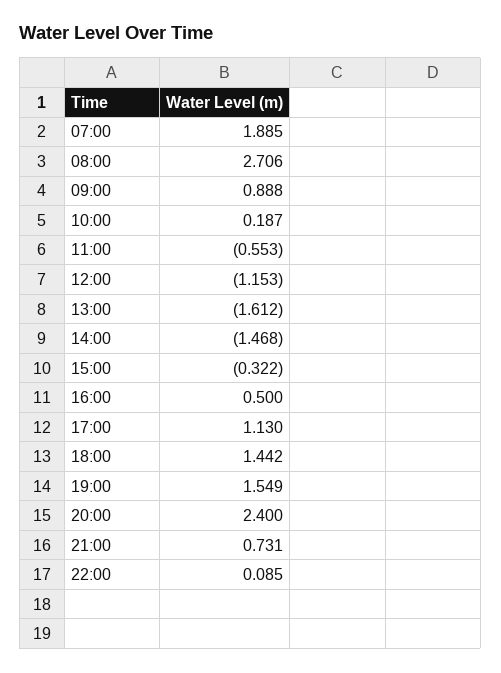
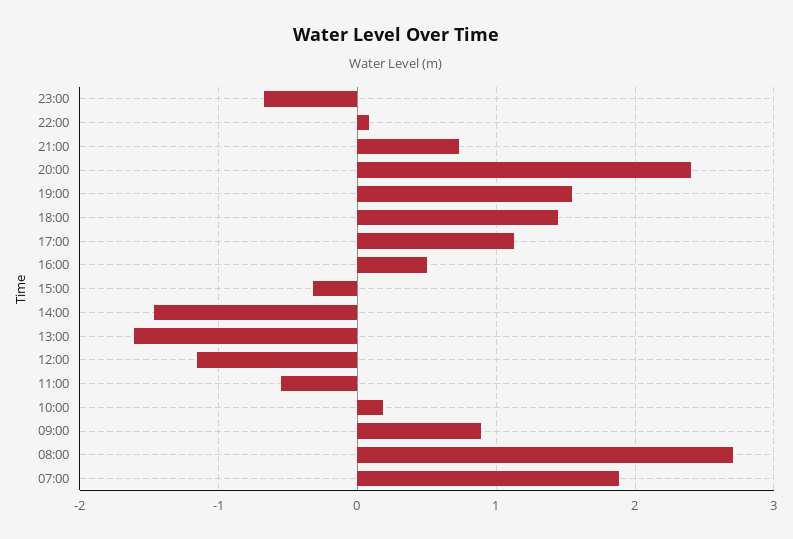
23:00: none -> -0.7

